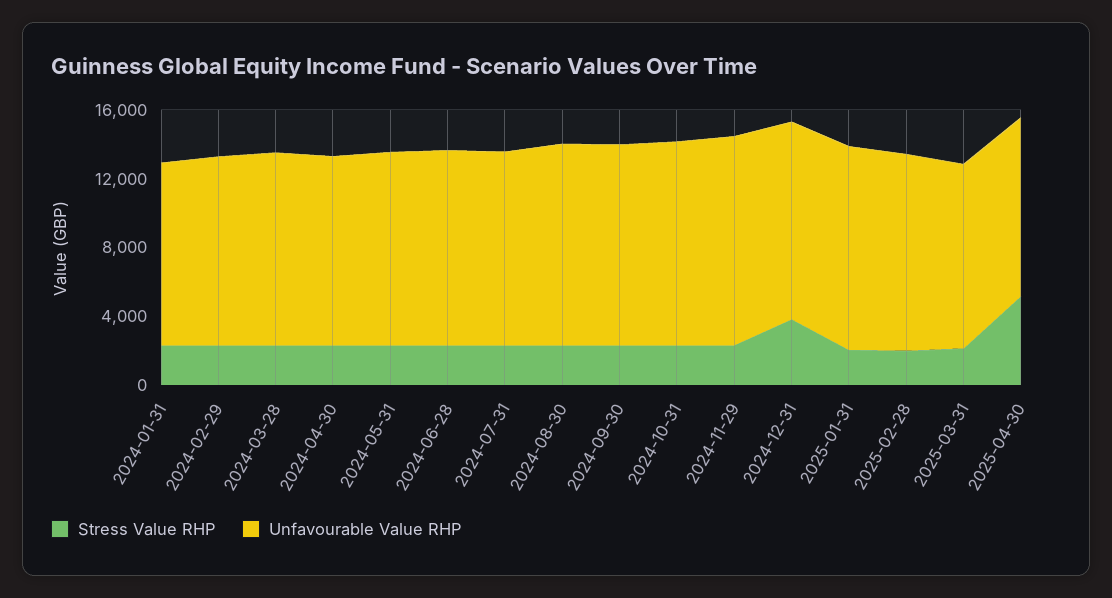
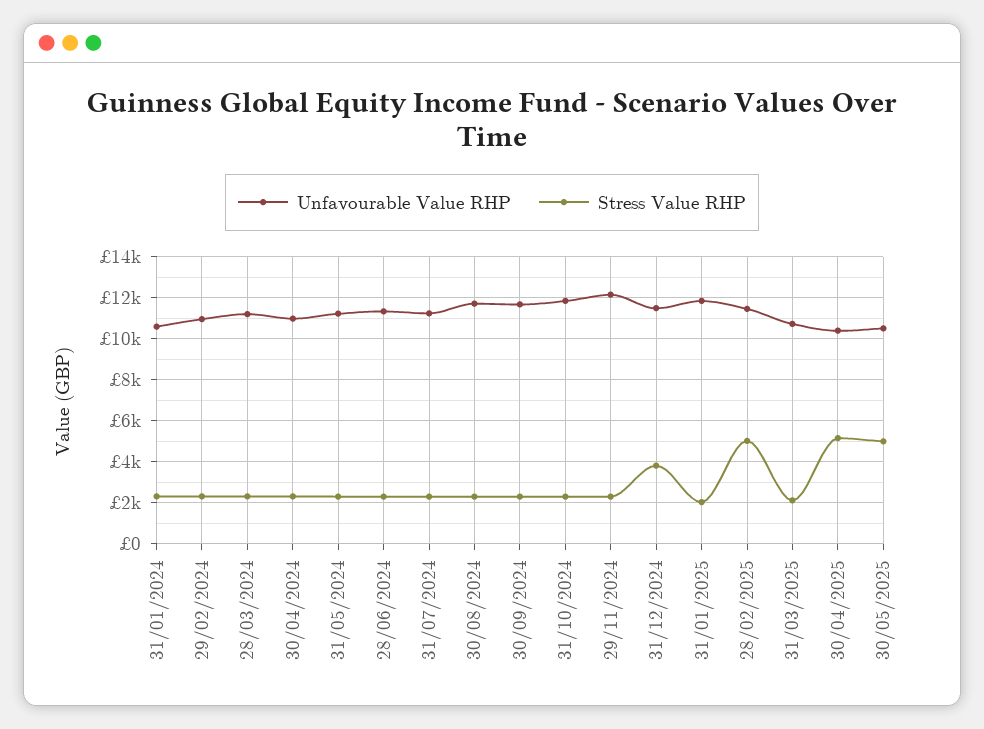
Stress Value RHP, 2025-02-28: 2000 -> 5000
Unfavourable Value RHP, 30/05/2025: none -> 10500
Stress Value RHP, 30/05/2025: none -> 5000

